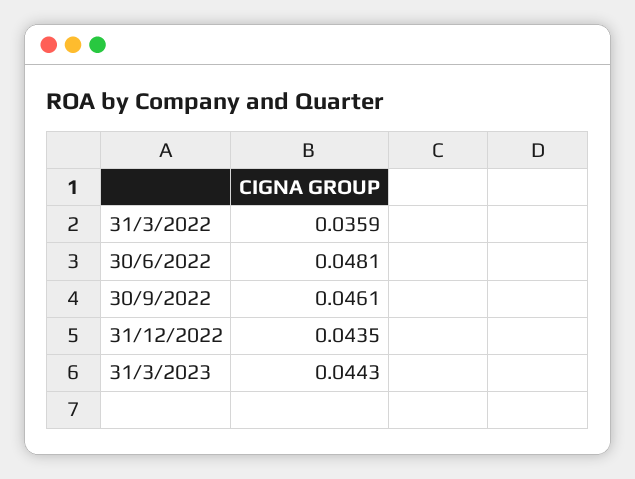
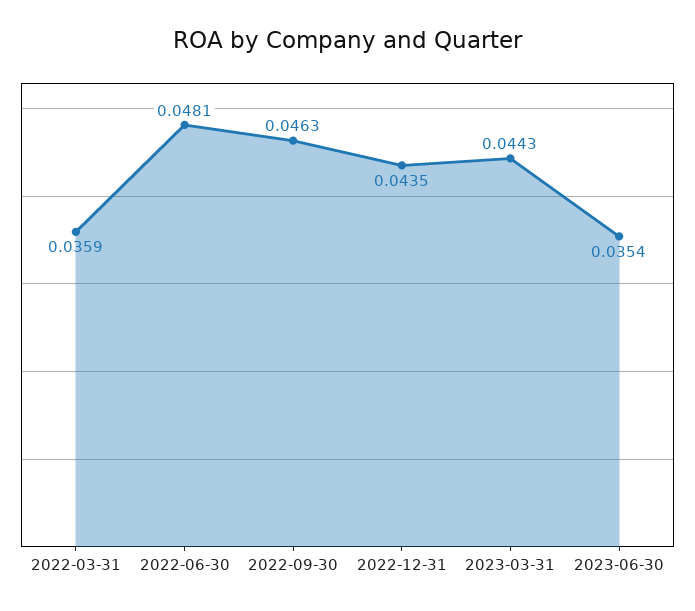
30/9/2022: 0.0461 -> 0.0463
2023-06-30: none -> 0.0354

